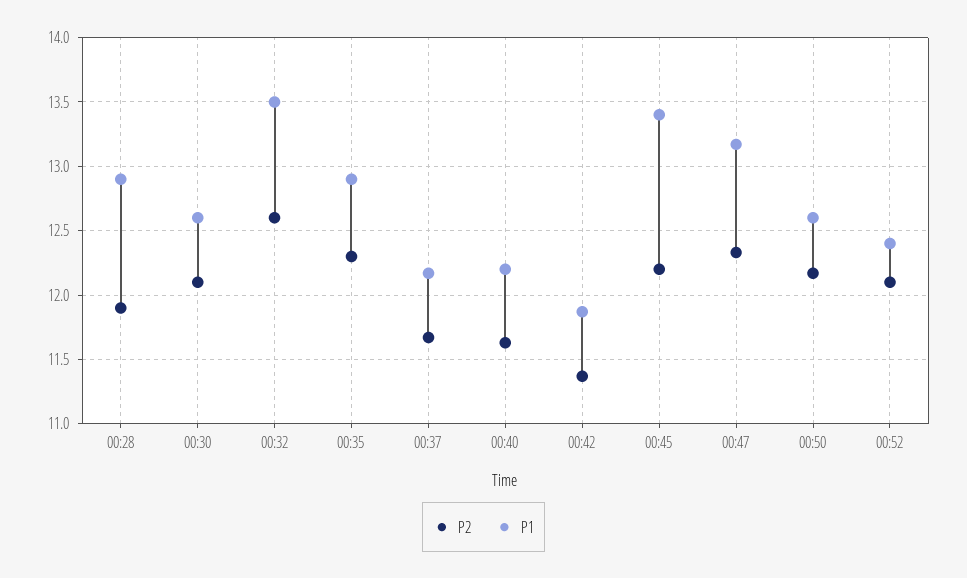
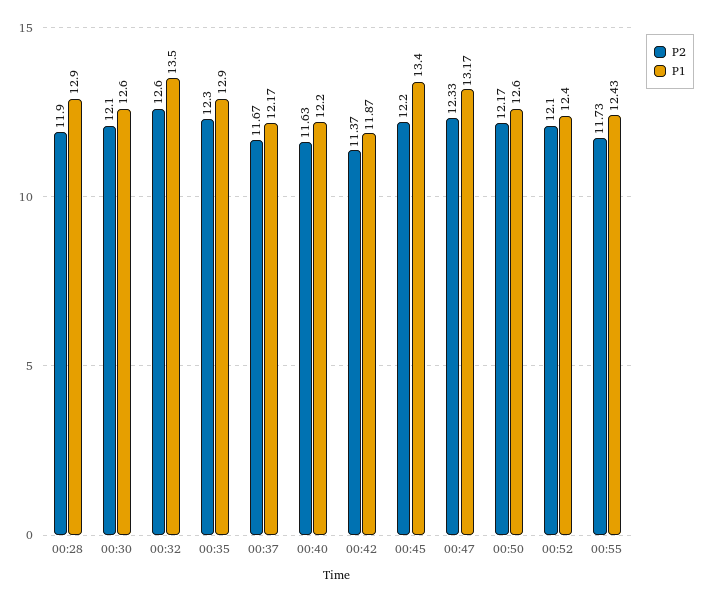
P2, 00:55: none -> 11.73
P1, 00:55: none -> 12.43

